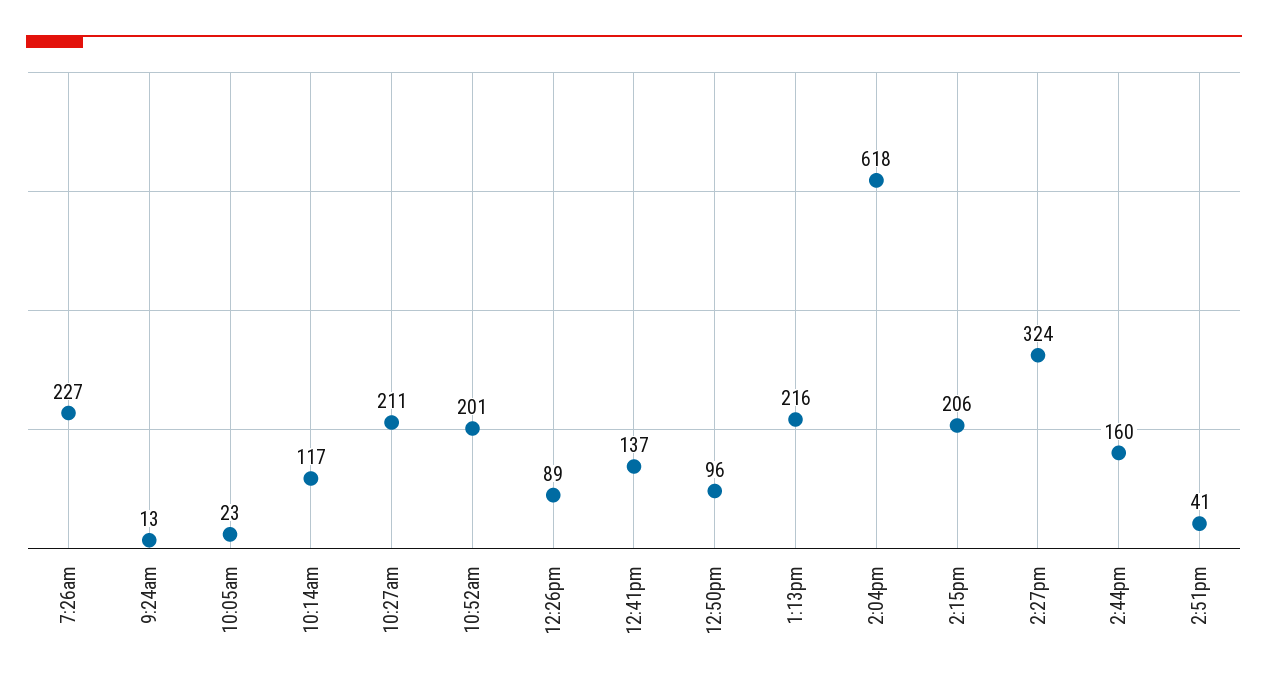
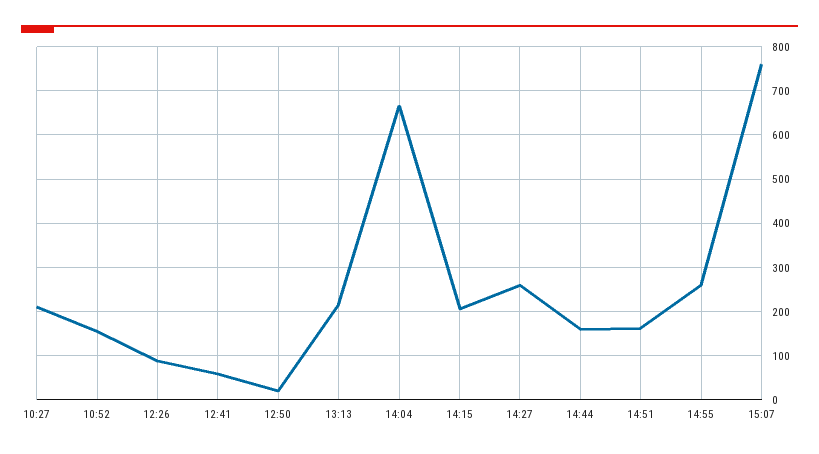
7:26am: 227 -> none
9:24am: 13 -> none
10:05am: 23 -> none
10:14am: 117 -> none
10:52am: 201 -> 160
12:41pm: 137 -> 60
12:50pm: 96 -> 20
2:04pm: 618 -> 660
2:27pm: 324 -> 260
2:51pm: 41 -> 160
14:55: none -> 260
15:07: none -> 760

